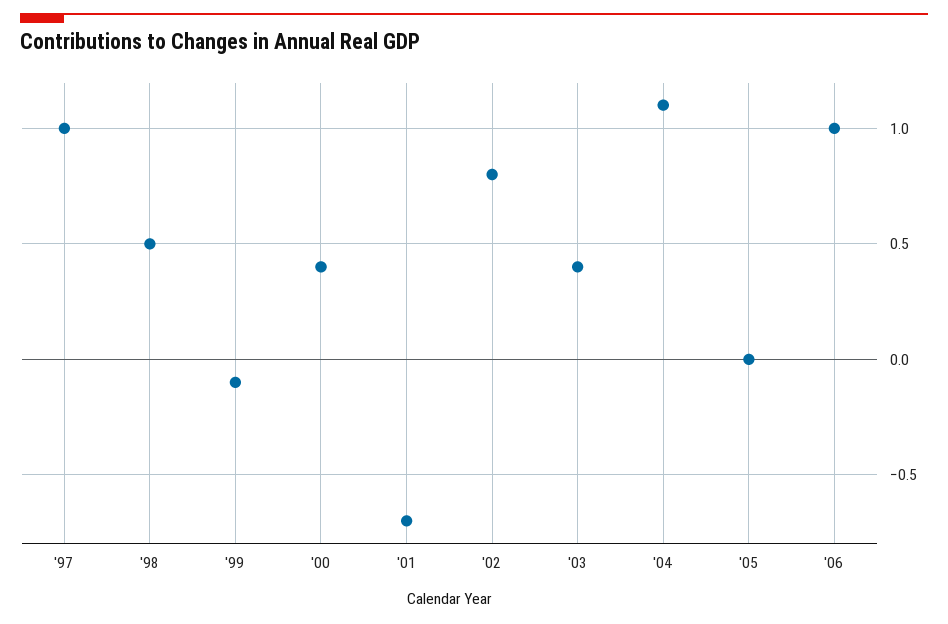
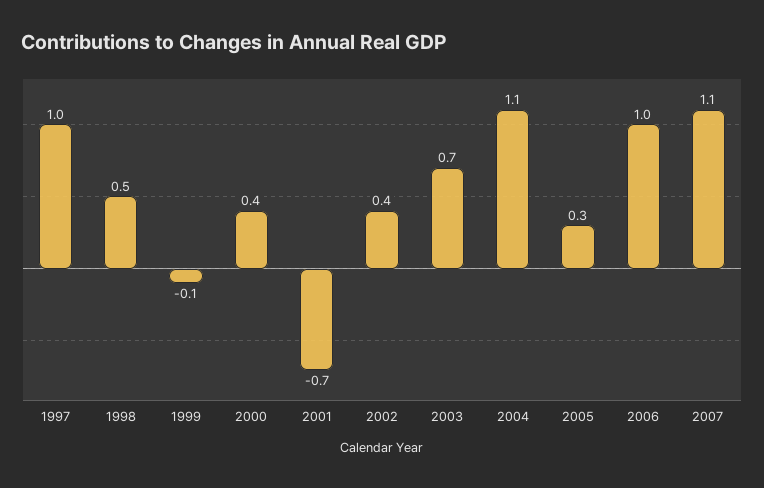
'02: 0.8 -> 0.4
'03: 0.4 -> 0.7
'05: 0 -> 0.3
2007: none -> 1.1

